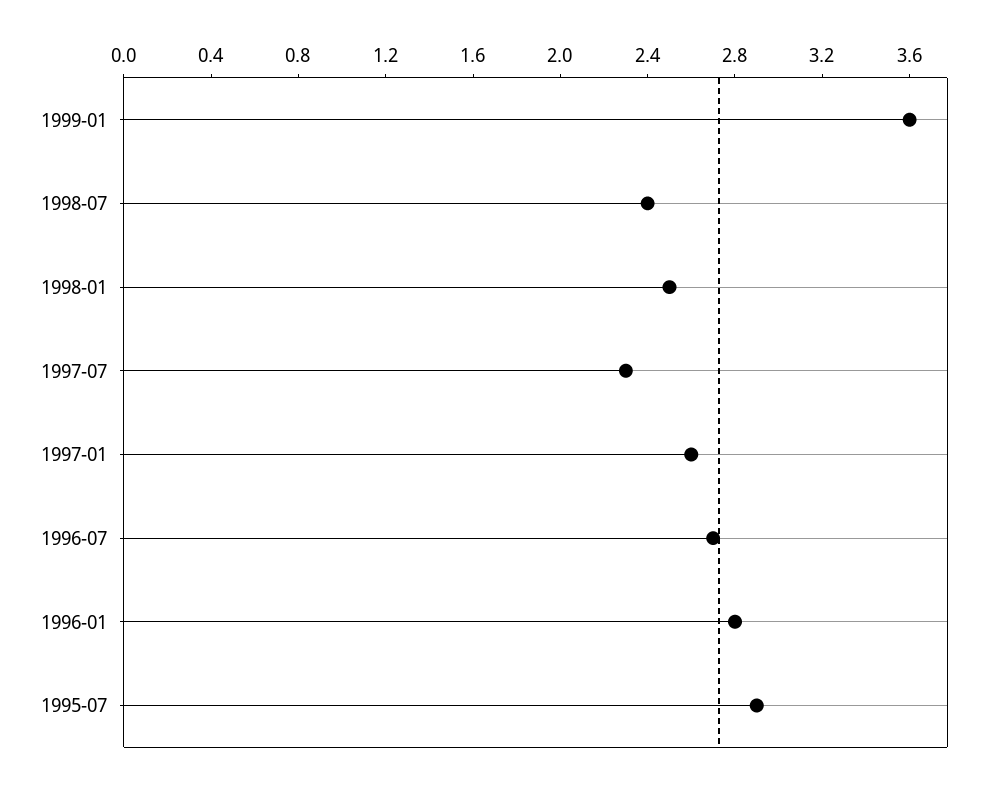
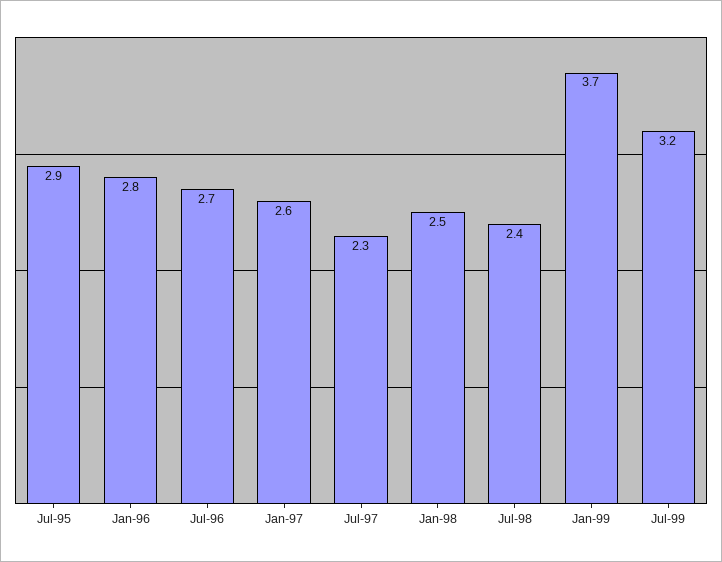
1999-01: 3.6 -> 3.7
Jul-99: none -> 3.2

